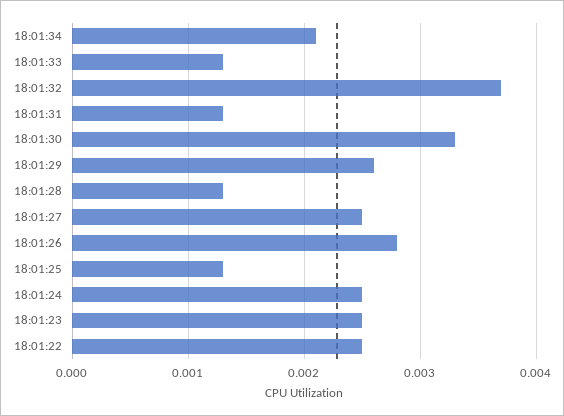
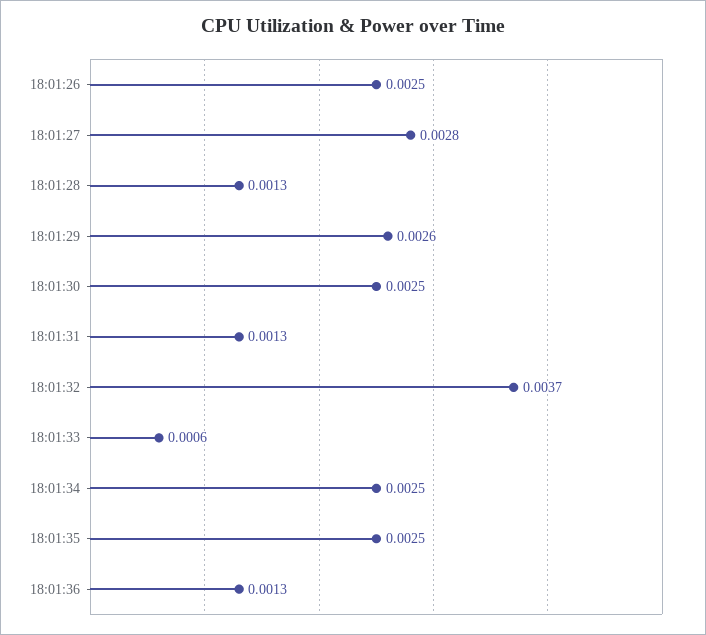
18:01:34: 0.0021 -> 0.0025
18:01:33: 0.0013 -> 0.0006
18:01:30: 0.0033 -> 0.0025
18:01:27: 0.0025 -> 0.0028
18:01:26: 0.0028 -> 0.0025
18:01:25: 0.0013 -> none
18:01:24: 0.0025 -> none
18:01:23: 0.0025 -> none
18:01:22: 0.0025 -> none
18:01:35: none -> 0.0025
18:01:36: none -> 0.0013

